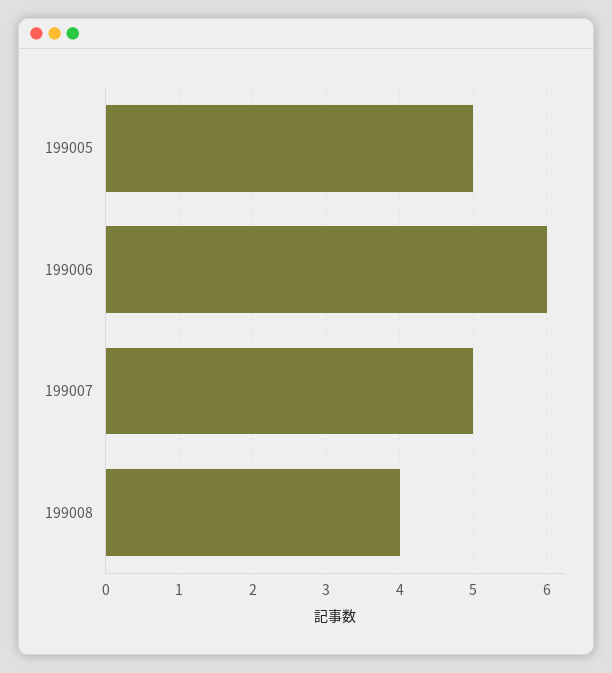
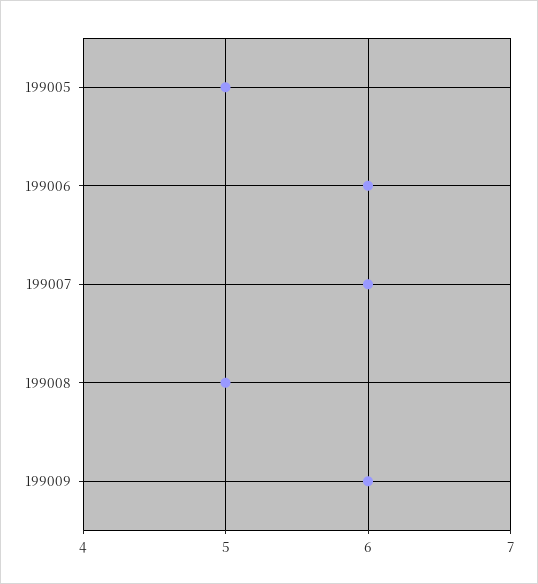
199007: 5 -> 6
199008: 4 -> 5
199009: none -> 6

